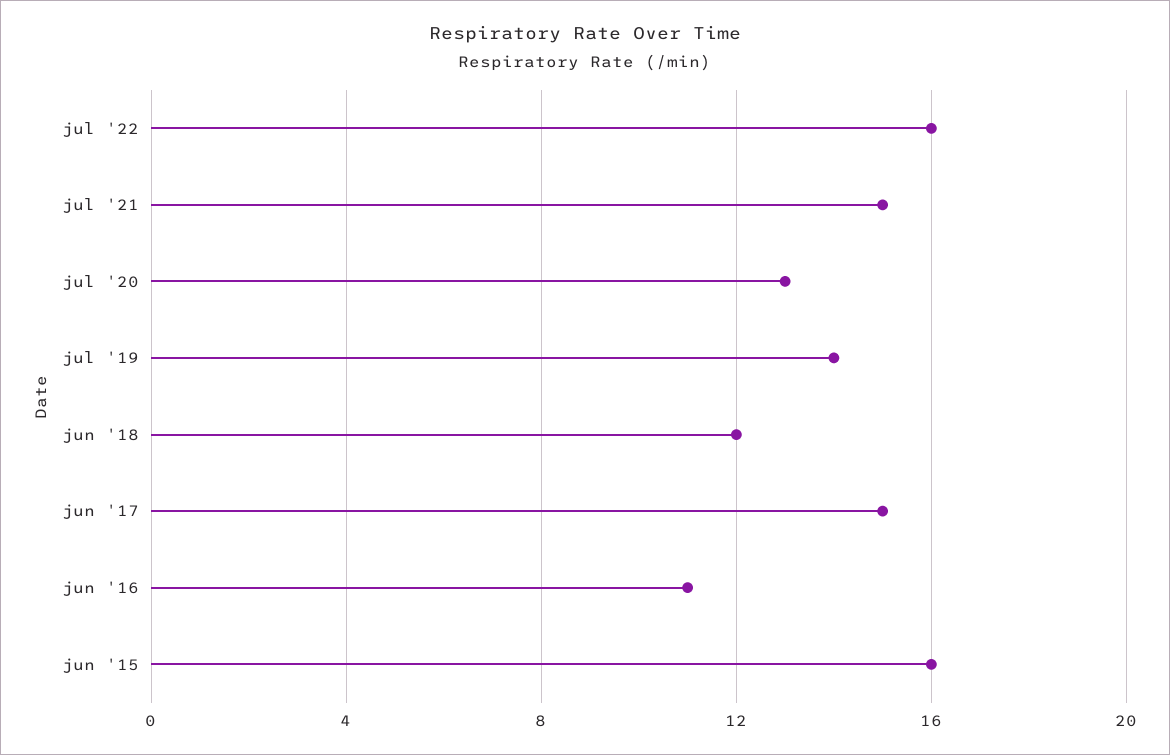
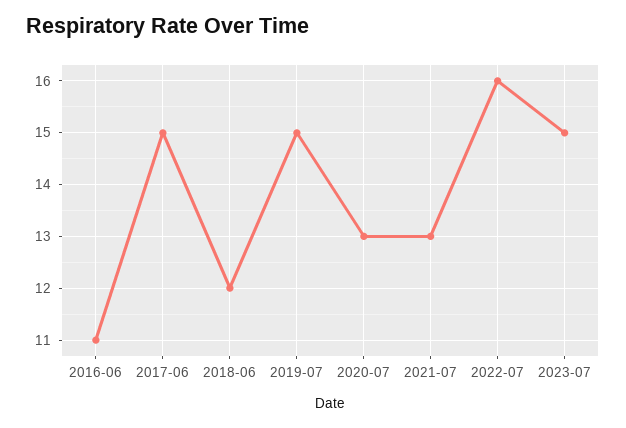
jul '21: 15 -> 13
jul '19: 14 -> 15
jun '15: 16 -> none
2023-07: none -> 15

